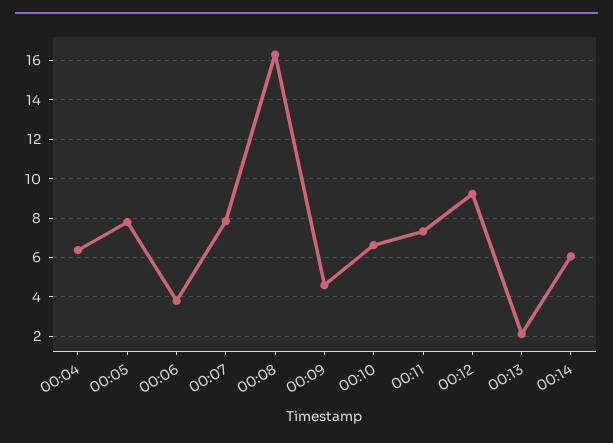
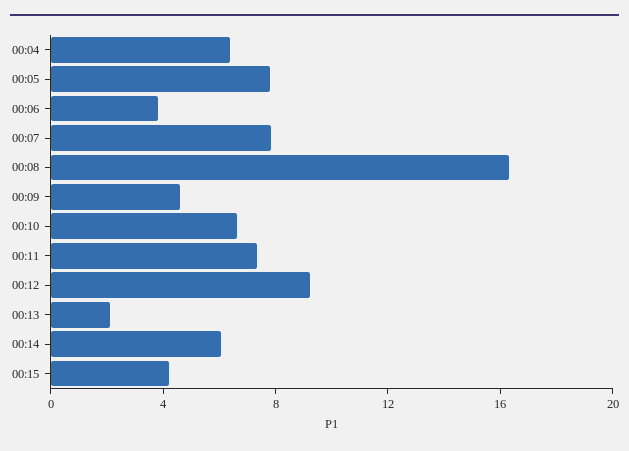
00:15: none -> 4

